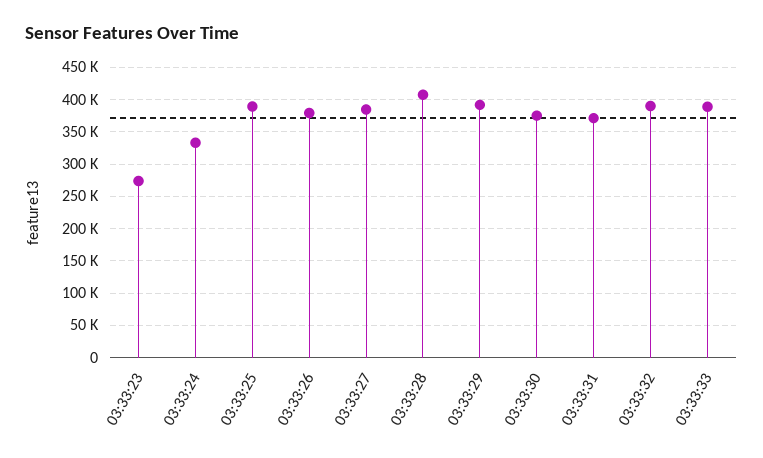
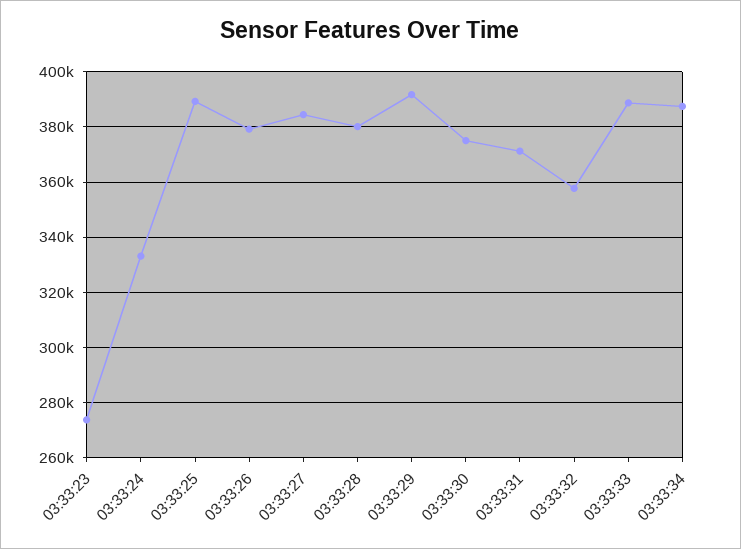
03:33:28: 410000 -> 380000
03:33:32: 390000 -> 357500
03:33:34: none -> 387500

